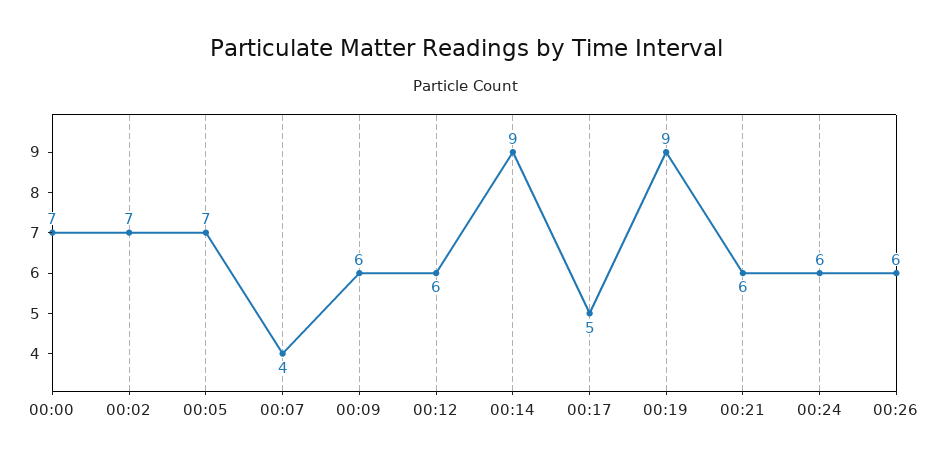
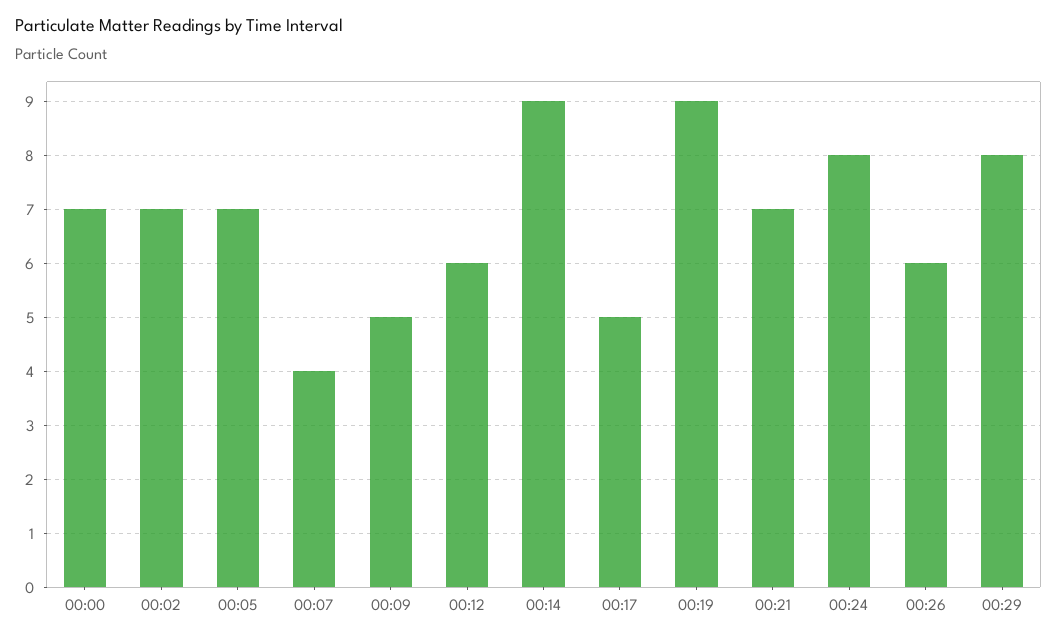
00:09: 6 -> 5
00:21: 6 -> 7
00:24: 6 -> 8
00:29: none -> 8

